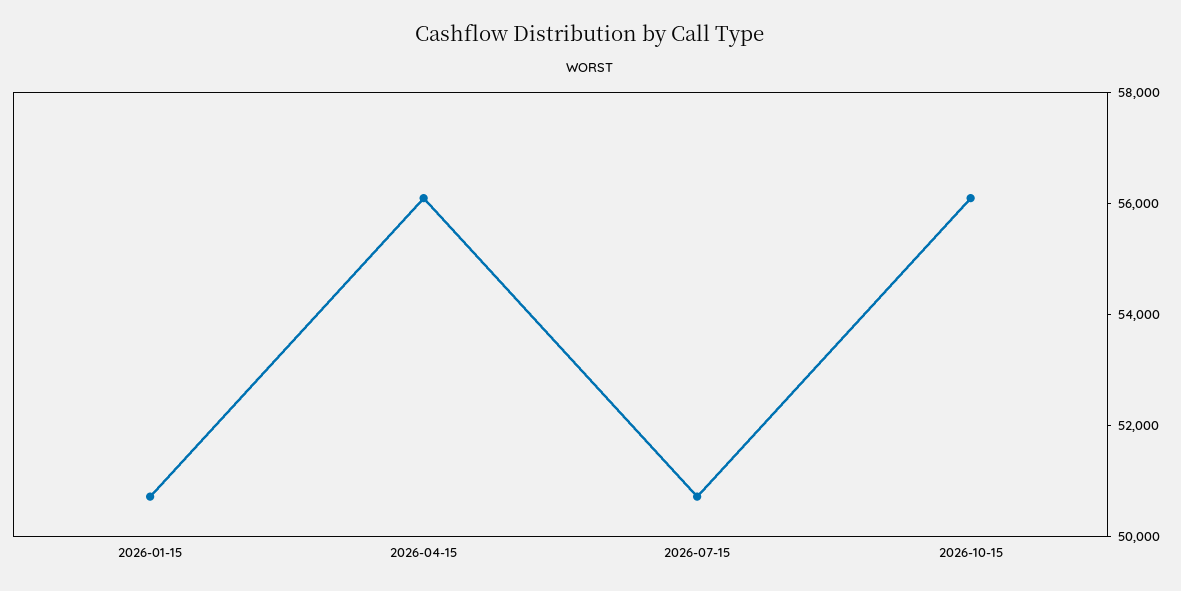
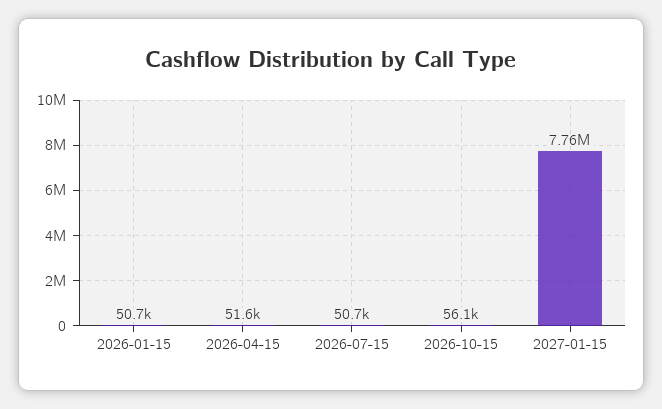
2026-04-15: 56000 -> 51600
2027-01-15: none -> 7760000

